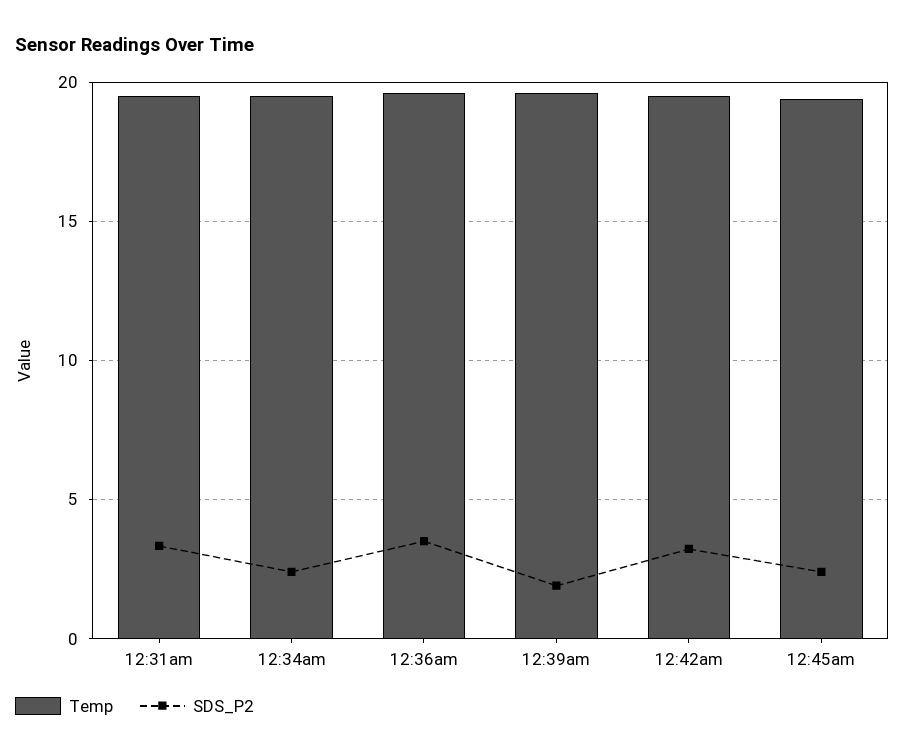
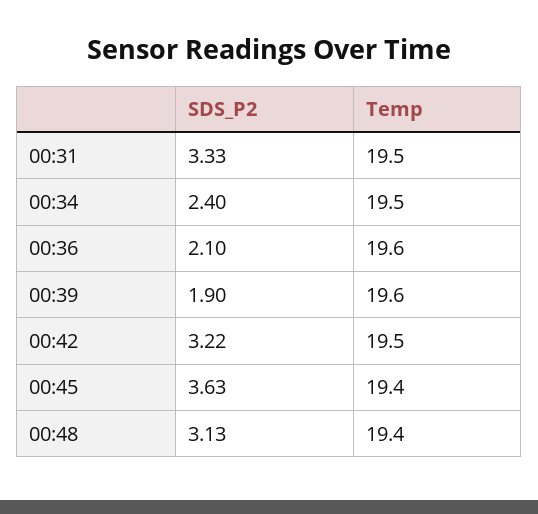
SDS_P2, 12:36am: 3.5 -> 2.1
SDS_P2, 12:45am: 2.5 -> 3.63
SDS_P2, 00:48: none -> 3.13
Temp, 00:48: none -> 19.4

